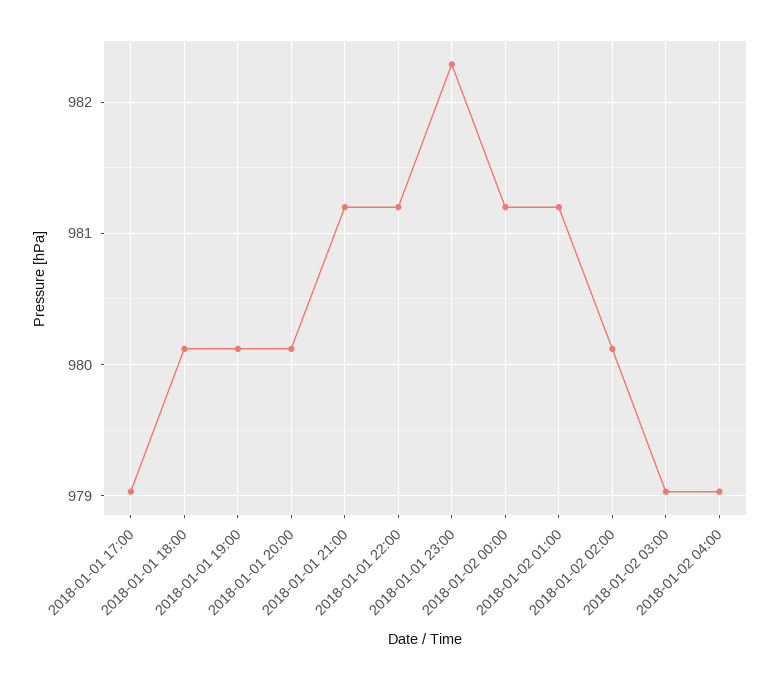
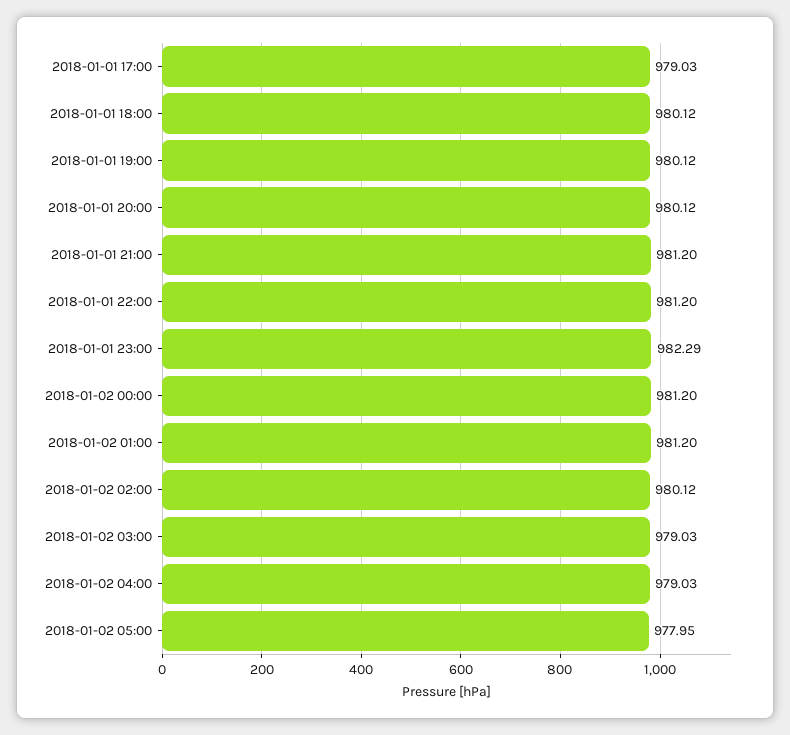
2018-01-02 05:00: none -> 977.95

